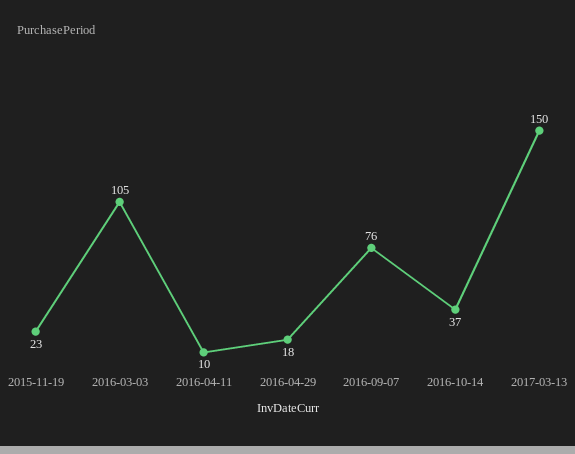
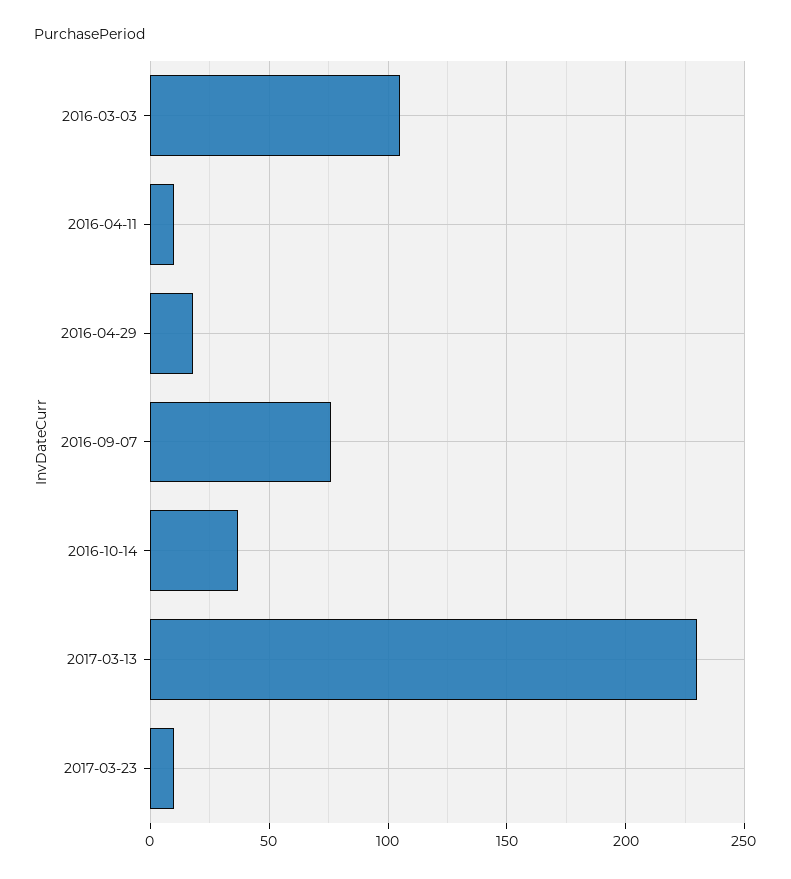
2015-11-19: 23 -> none
2017-03-13: 150 -> 230
2017-03-23: none -> 10

